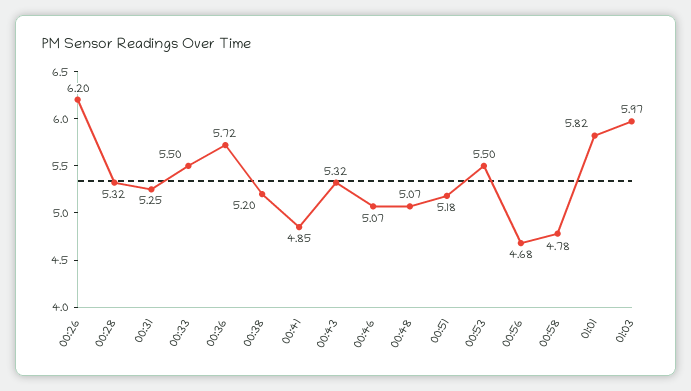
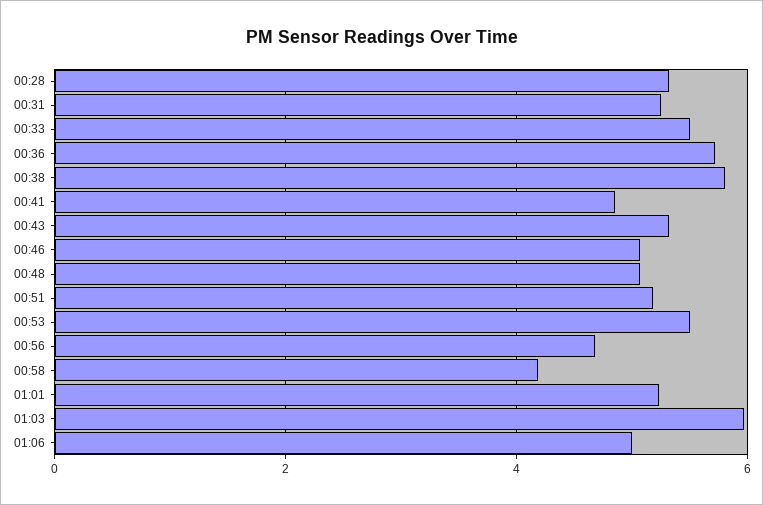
00:26: 6.2 -> none
00:38: 5.2 -> 5.8
00:58: 4.78 -> 4.2
01:01: 5.82 -> 5.2
01:06: none -> 5

